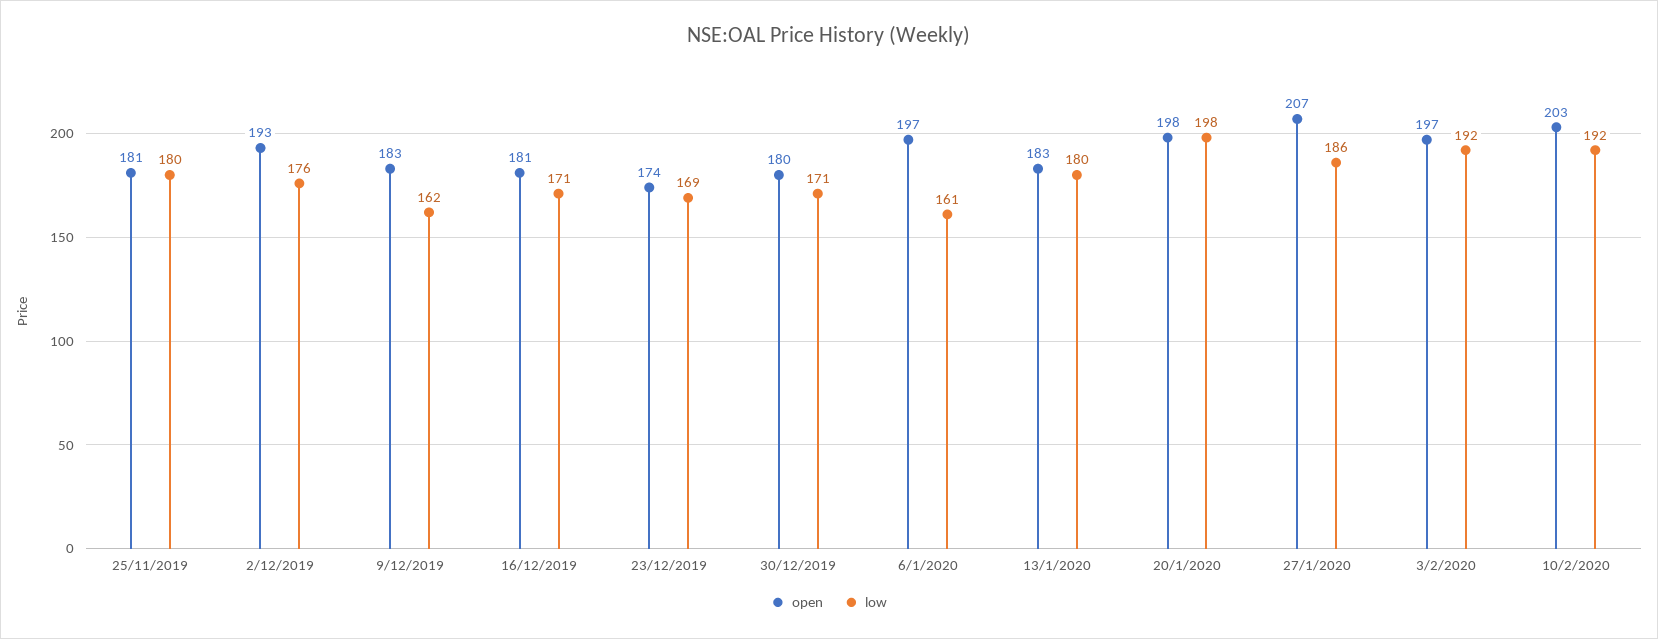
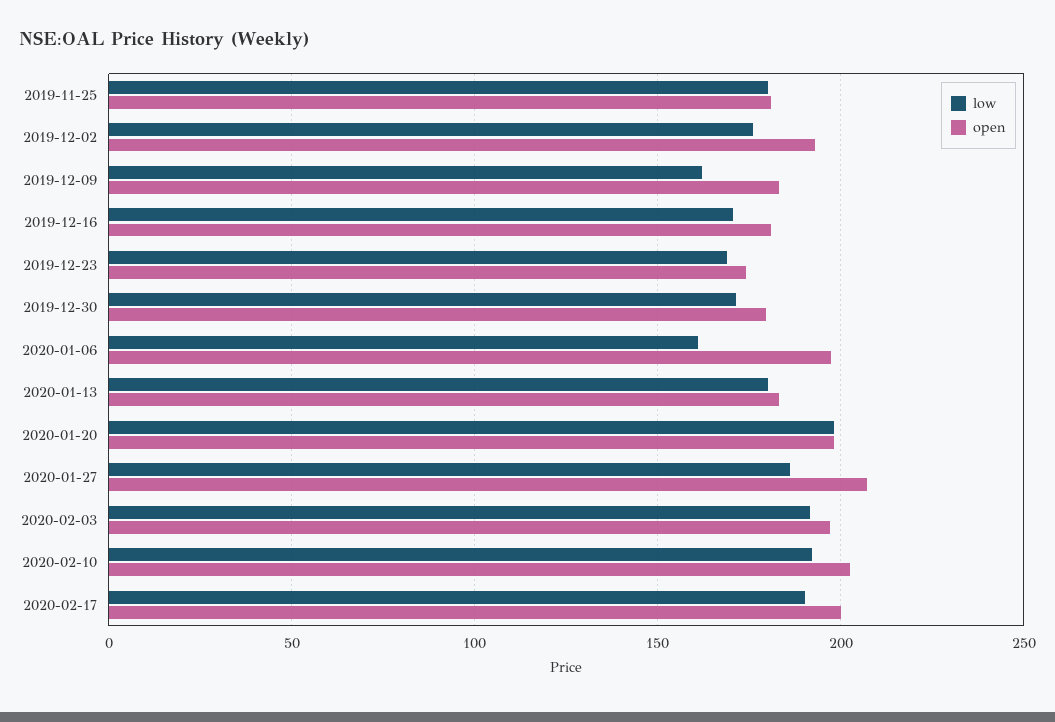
low, 2020-02-17: none -> 190
open, 2020-02-17: none -> 200

